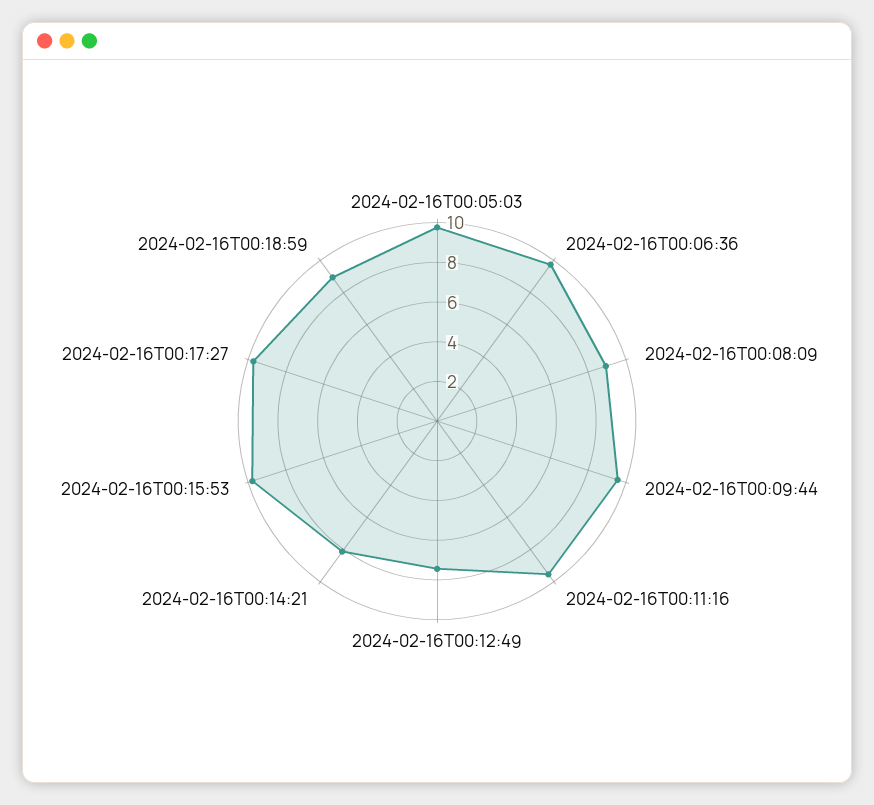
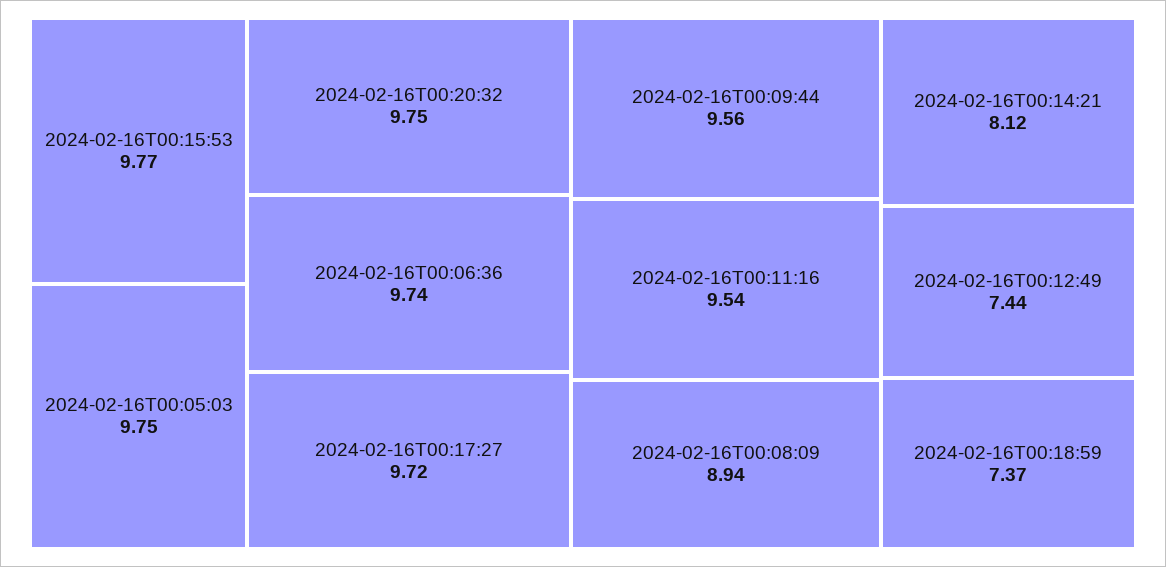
2024-02-16T00:18:59: 9 -> 7.37
2024-02-16T00:20:32: none -> 9.75

